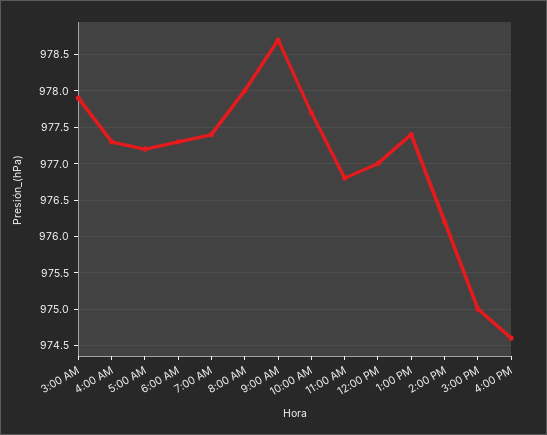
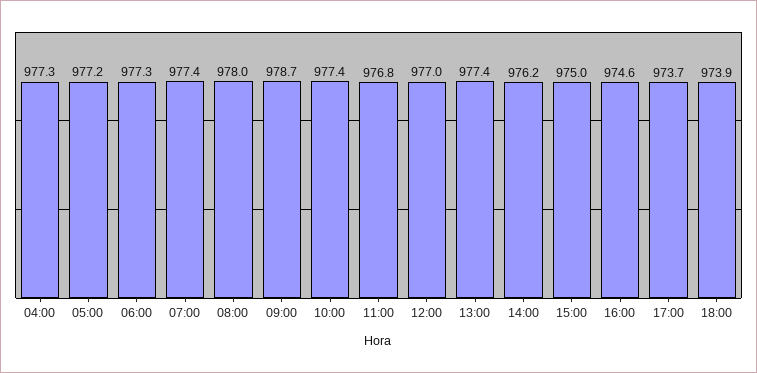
3:00 AM: 977.9 -> none
10:00 AM: 977.7 -> 977.4
17:00: none -> 973.7
18:00: none -> 973.9

